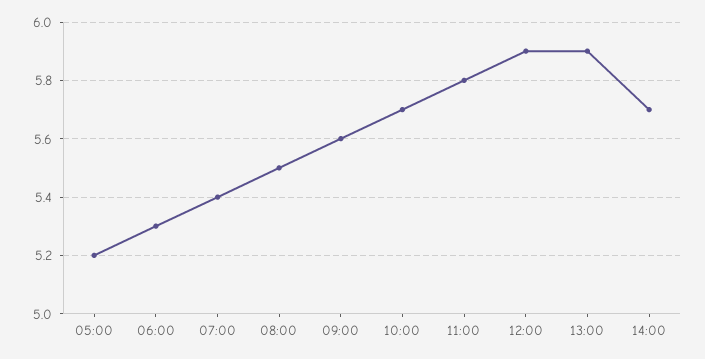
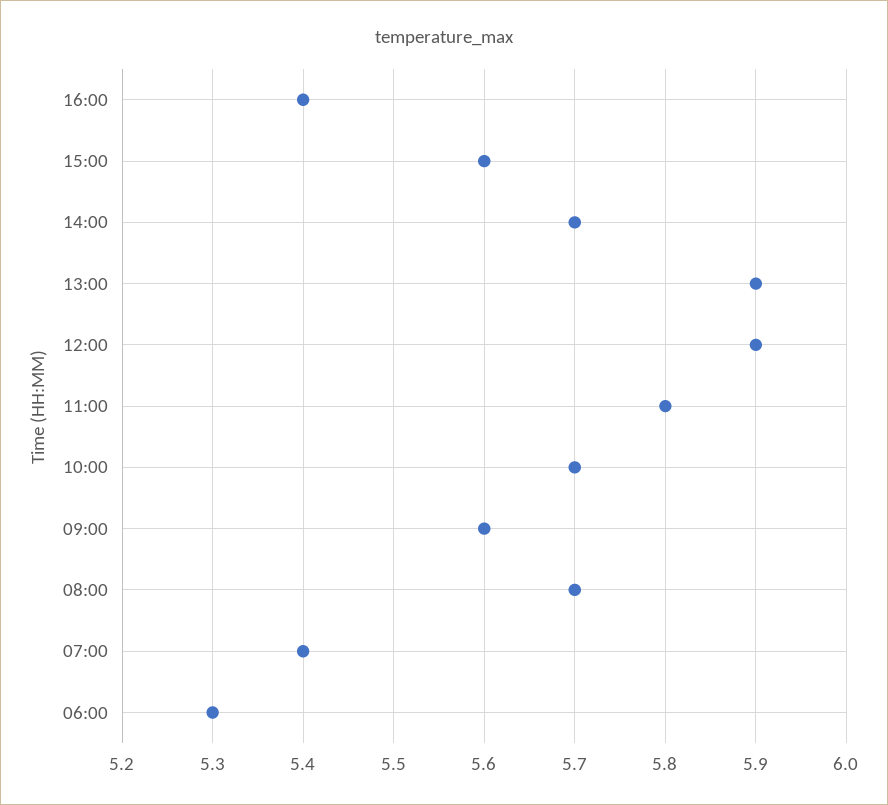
05:00: 5.2 -> none
08:00: 5.5 -> 5.7
16:00: none -> 5.4
15:00: none -> 5.6

